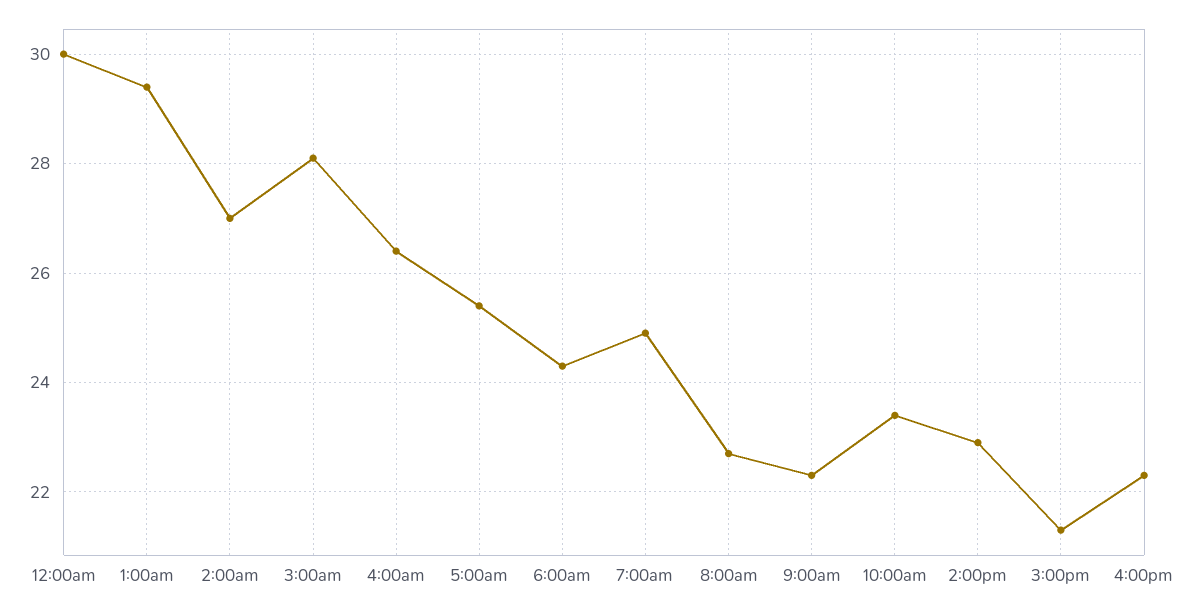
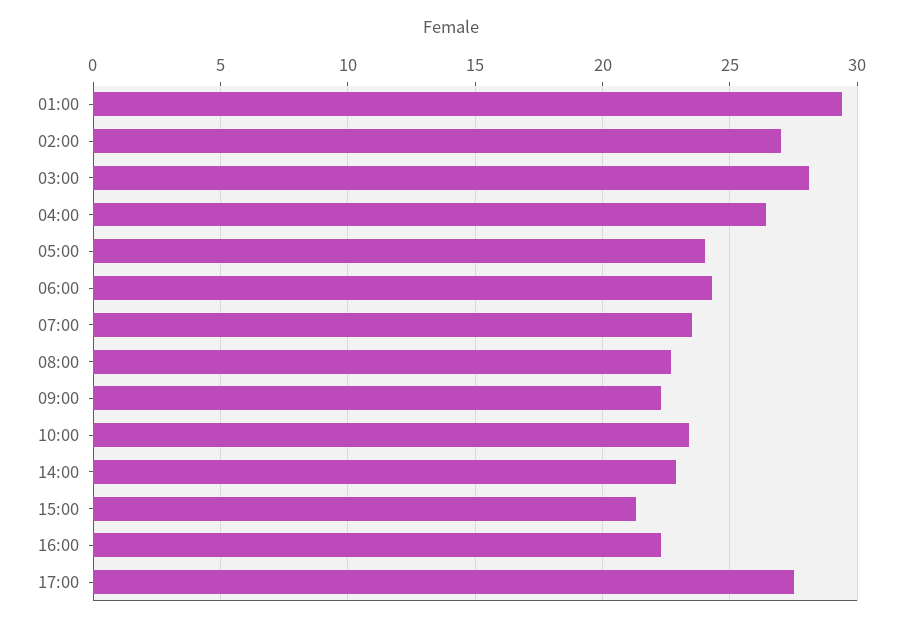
12:00am: 30 -> none
5:00am: 25.5 -> 24
7:00am: 25 -> 23.5
17:00: none -> 27.5

